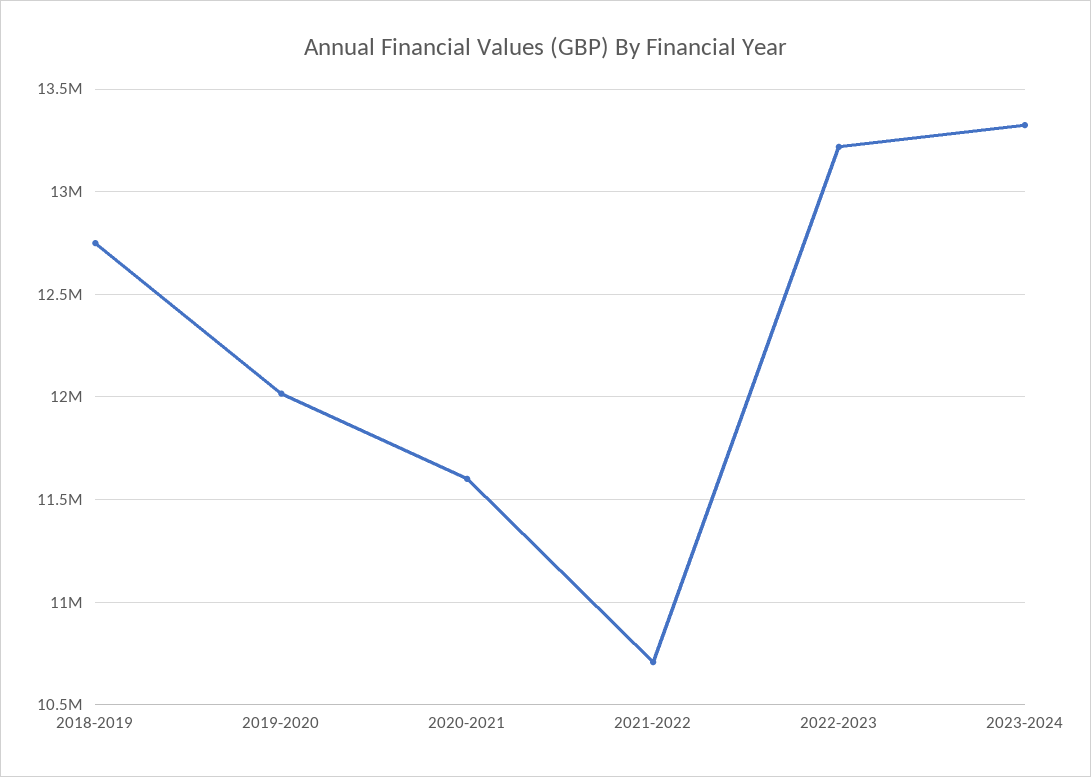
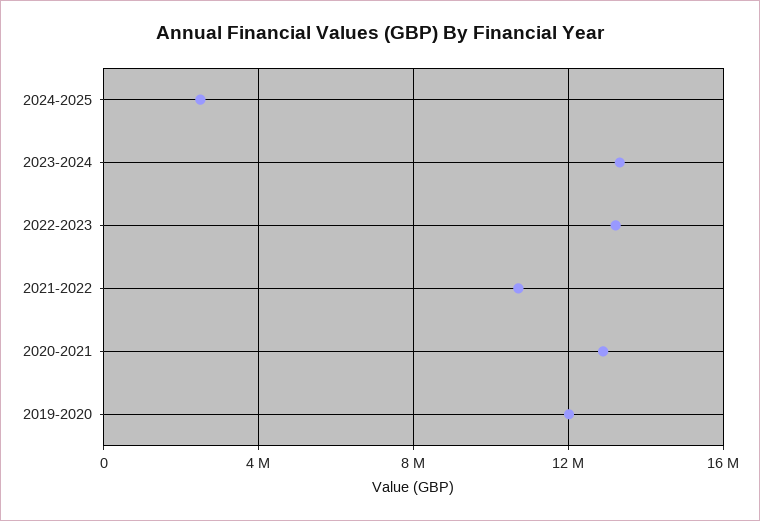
2018-2019: 12750000 -> none
2020-2021: 11600000 -> 13000000
2024-2025: none -> 2500000

